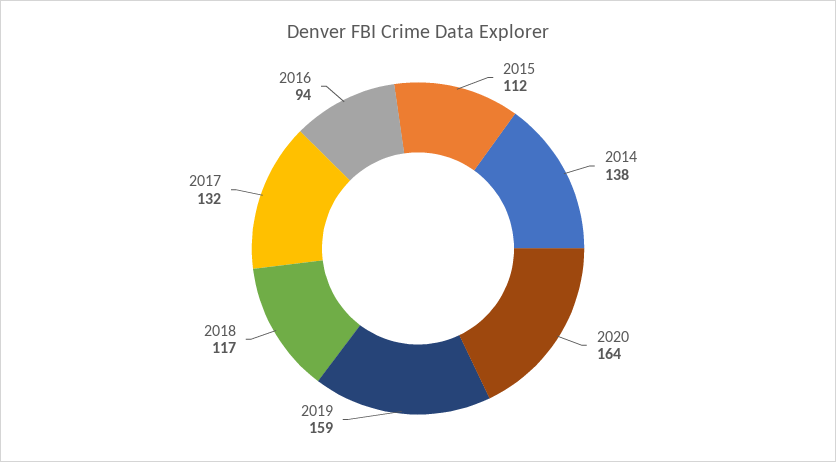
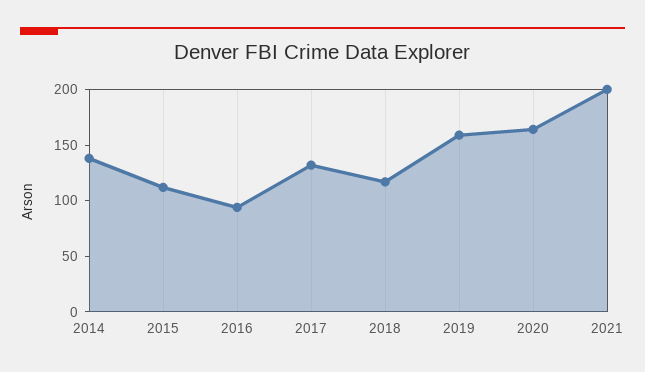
2021: none -> 200

